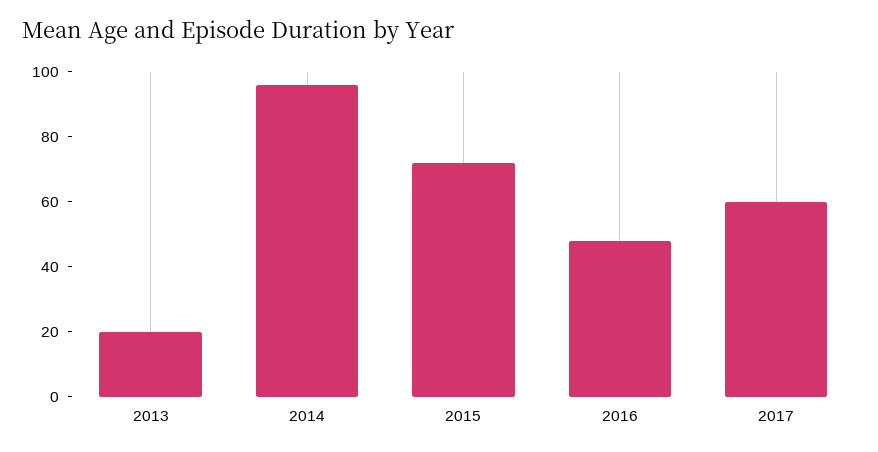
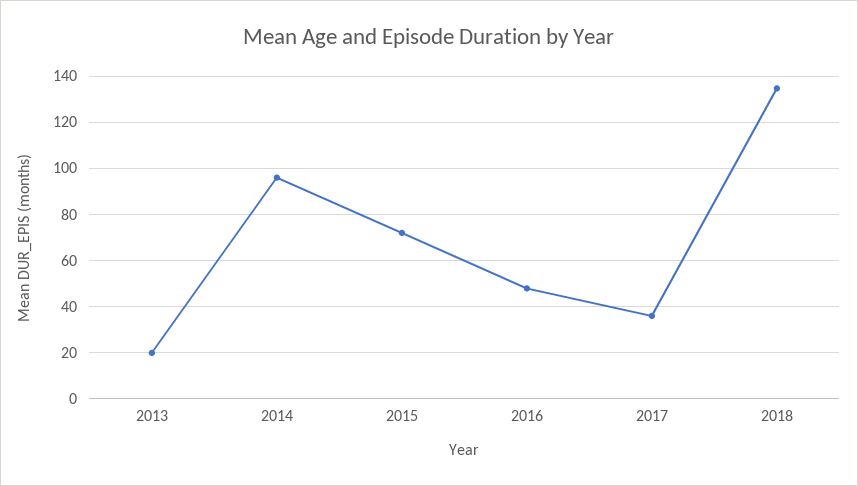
2017: 60 -> 35
2018: none -> 135

